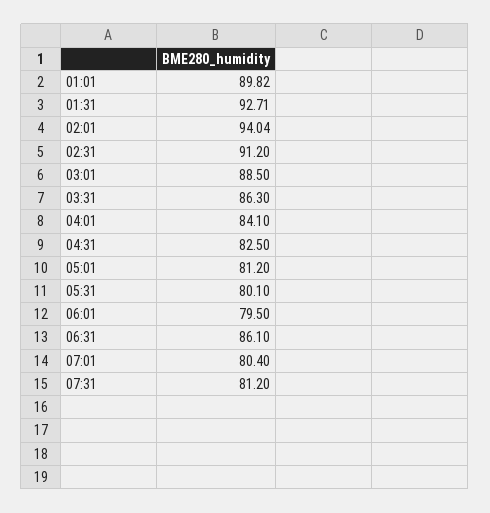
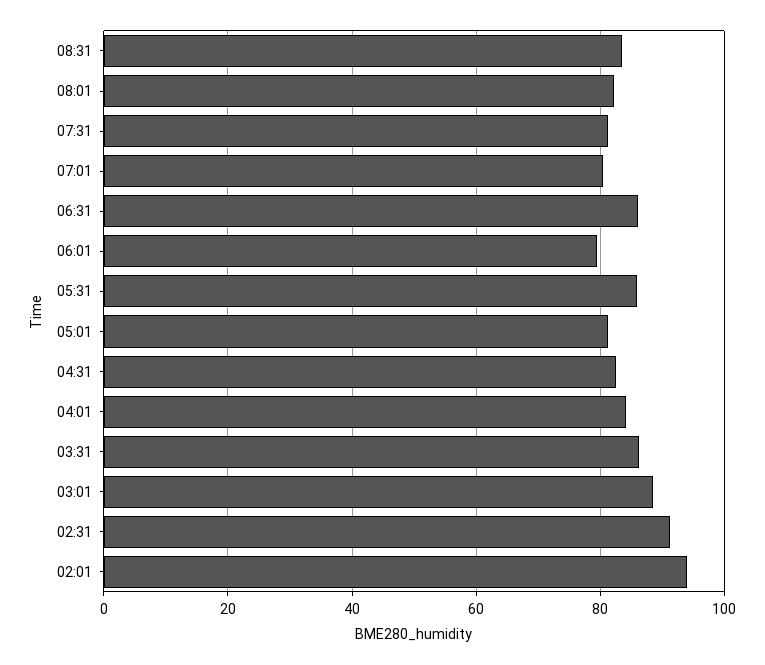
01:01: 89.82 -> none
01:31: 92.71 -> none
05:31: 80.1 -> 86
08:31: none -> 84
08:01: none -> 82

